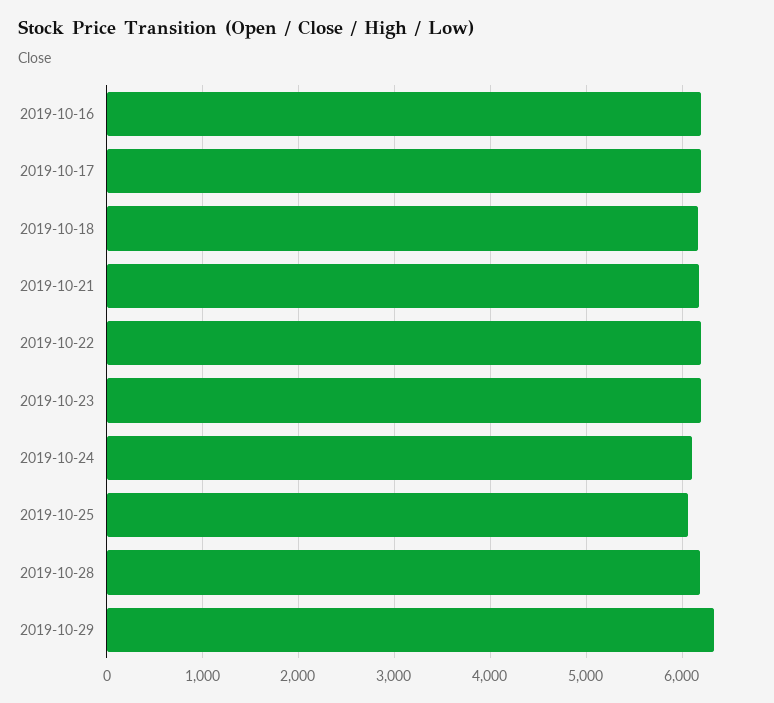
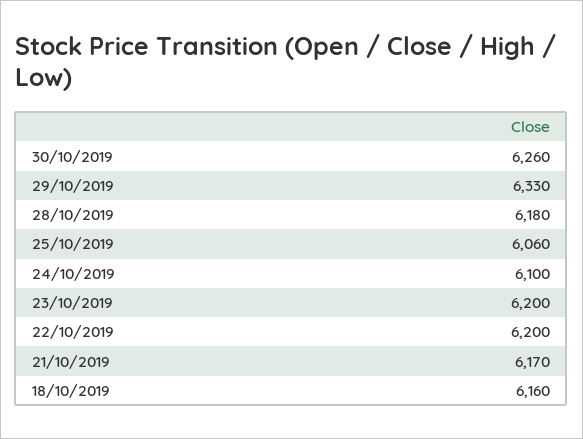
2019-10-16: 6200 -> none
2019-10-17: 6200 -> none
30/10/2019: none -> 6260

